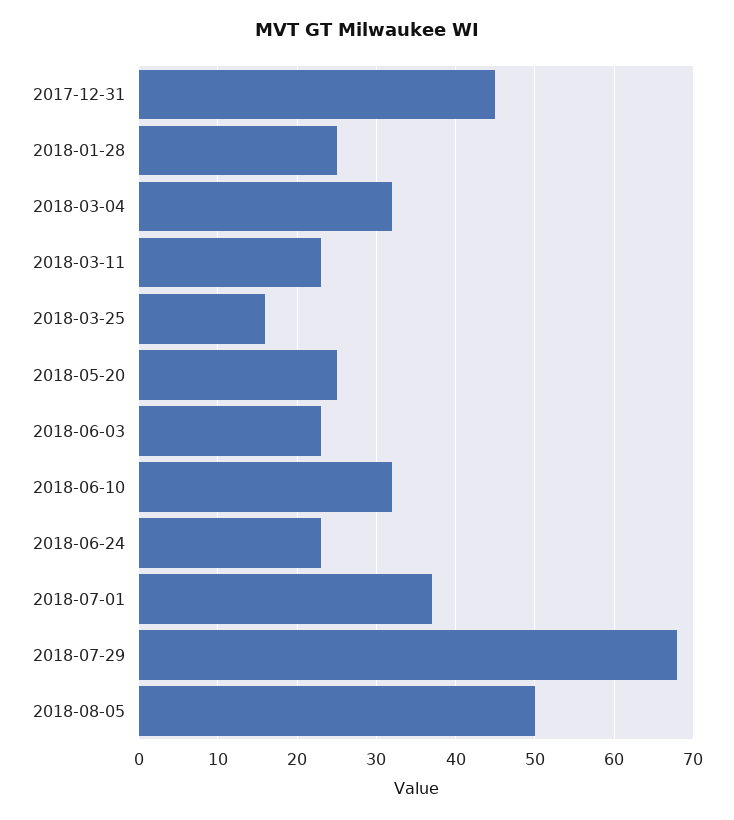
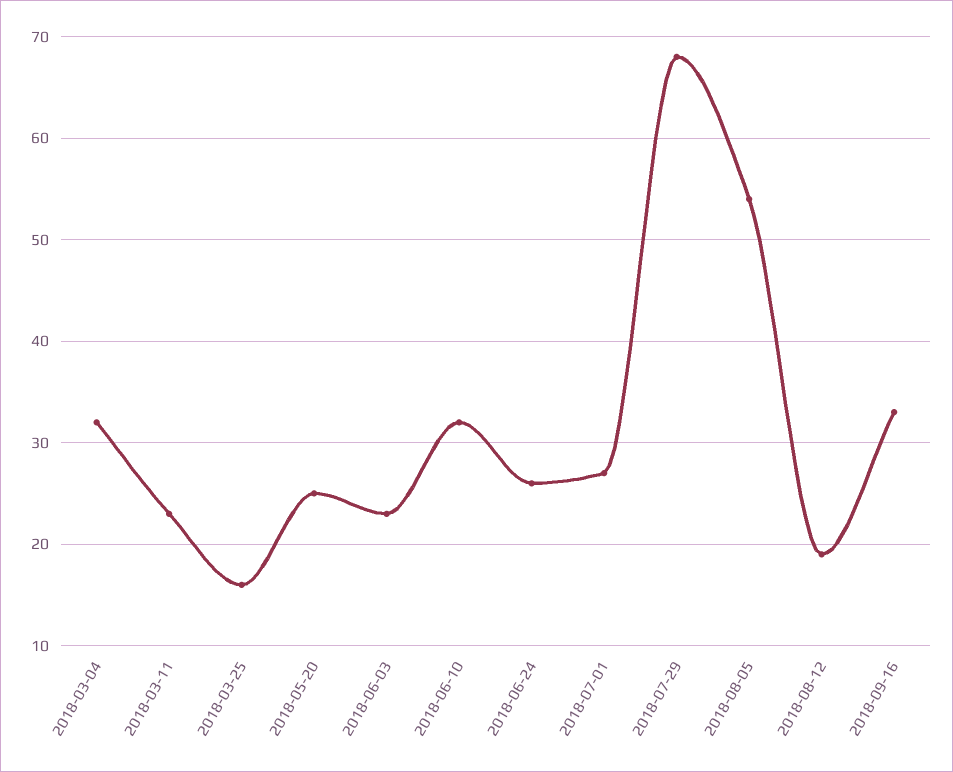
2017-12-31: 45 -> none
2018-01-28: 25 -> none
2018-06-24: 23 -> 26
2018-07-01: 37 -> 27
2018-08-05: 50 -> 54
2018-08-12: none -> 19
2018-09-16: none -> 33

